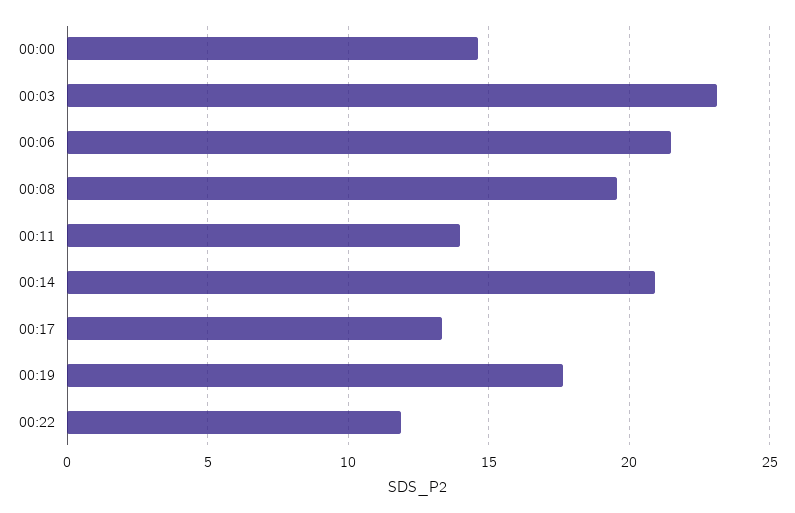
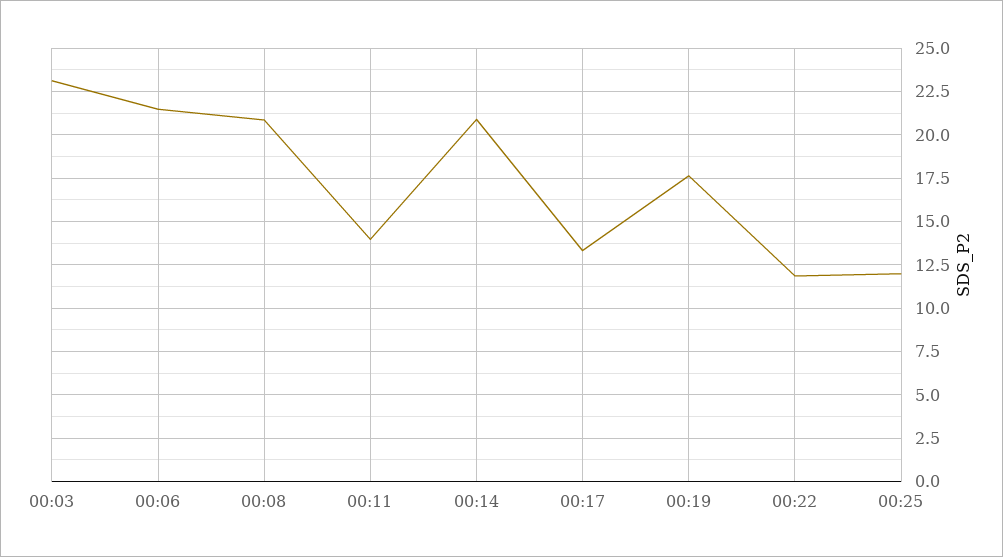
00:00: 14.5 -> none
00:08: 19.5 -> 21
00:25: none -> 12

